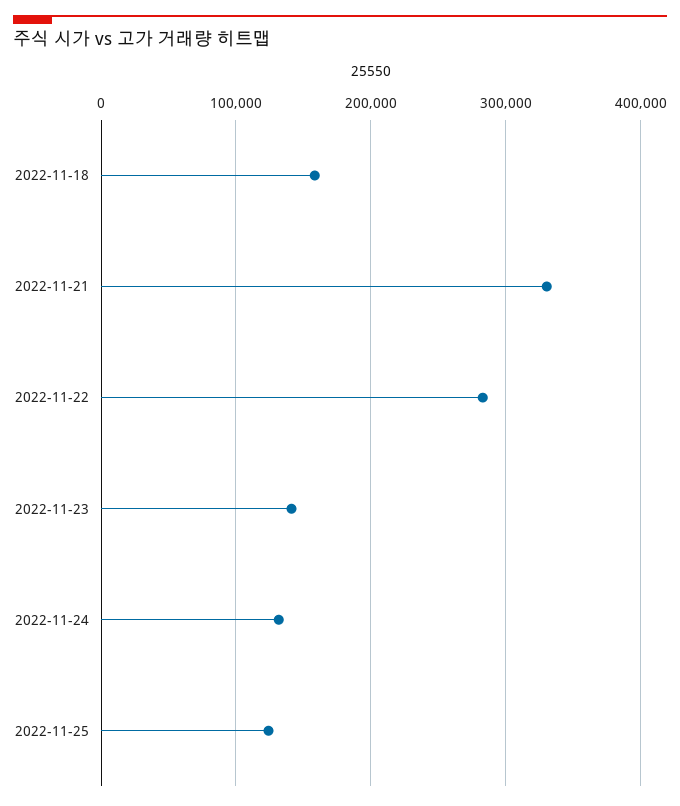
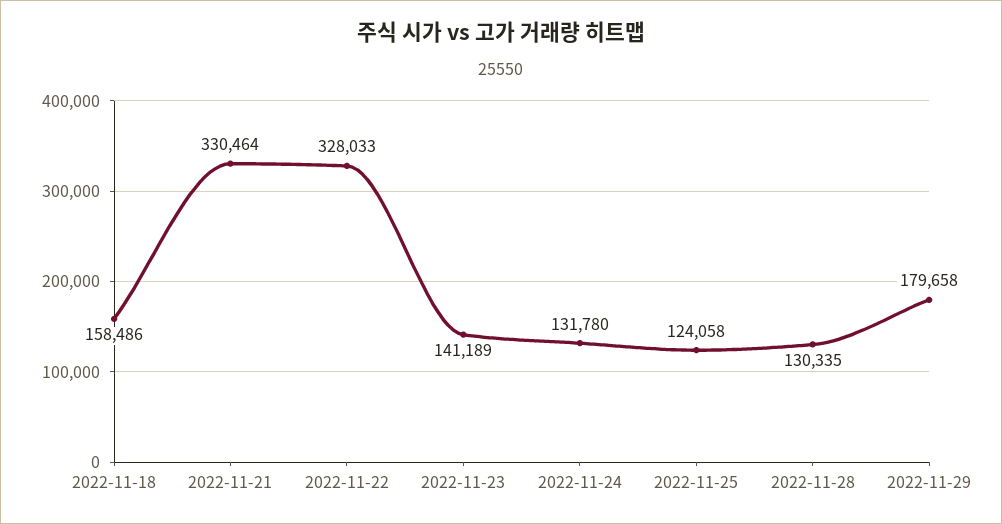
2022-11-22: 280000 -> 328033
2022-11-28: none -> 130335
2022-11-29: none -> 179658

